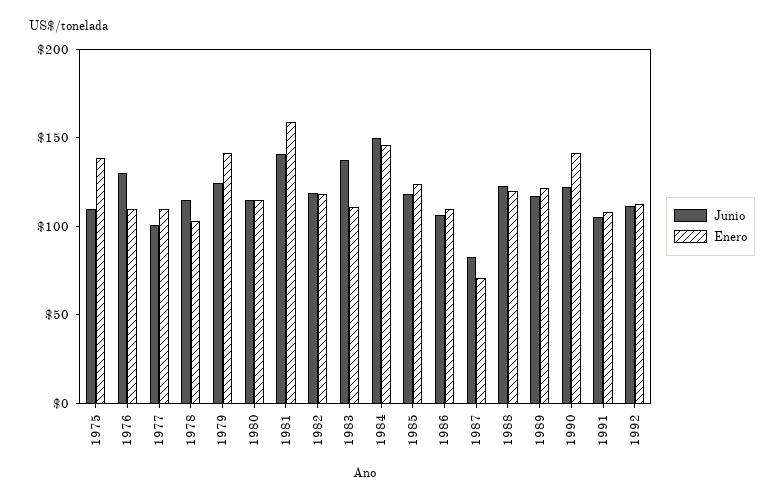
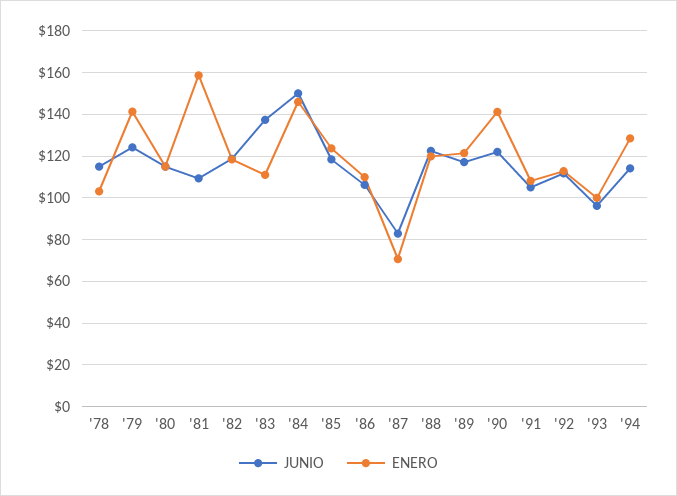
Junio, 1975: 110 -> none
Enero, 1975: 140 -> none
Junio, 1976: 130 -> none
Enero, 1976: 110 -> none
Junio, 1977: 100 -> none
Enero, 1977: 110 -> none
Junio, 1981: 140 -> 110
Junio, '93: none -> 95
Enero, '93: none -> 100
Junio, '94: none -> 115
Enero, '94: none -> 130

